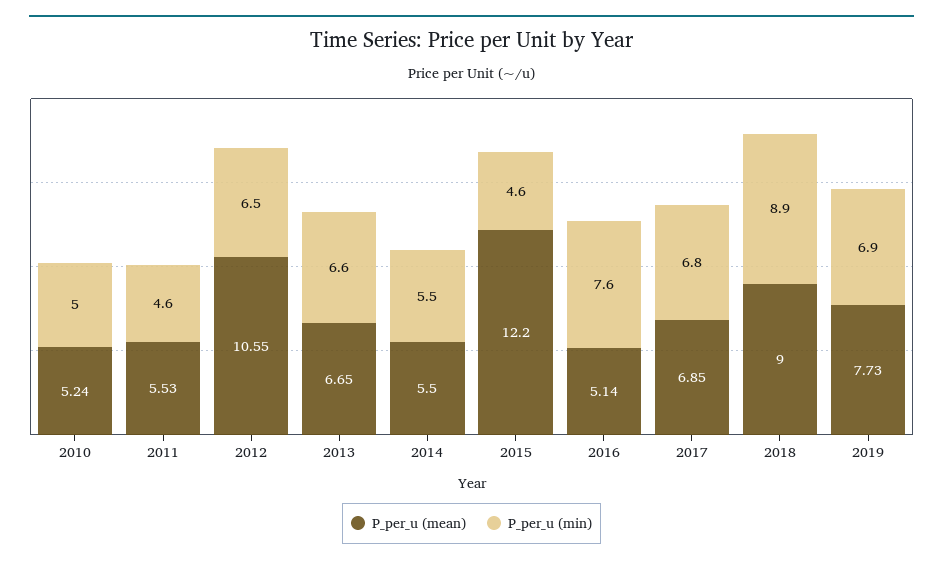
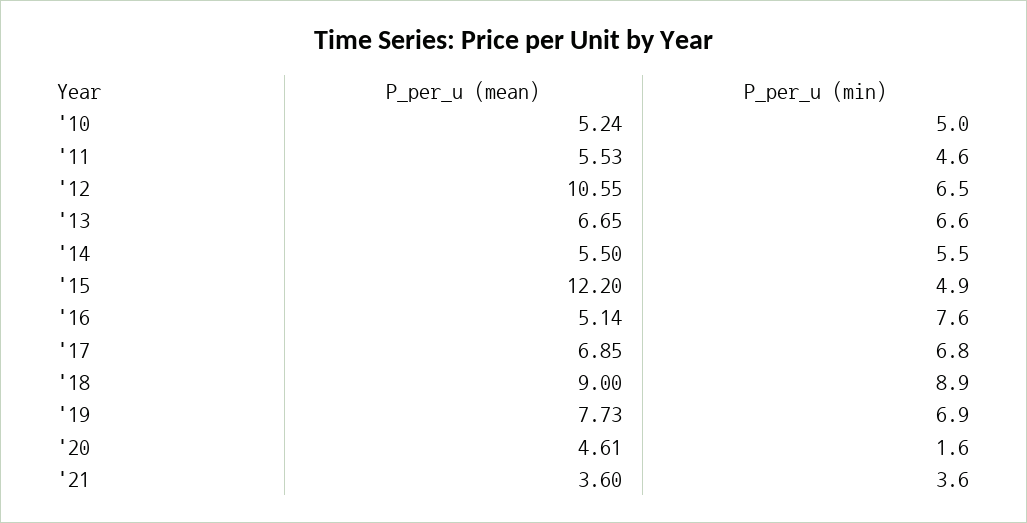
P_per_u (min), 2015: 4.6 -> 4.9
P_per_u (mean), '20: none -> 4.61
P_per_u (min), '20: none -> 1.6
P_per_u (mean), '21: none -> 3.6
P_per_u (min), '21: none -> 3.6

